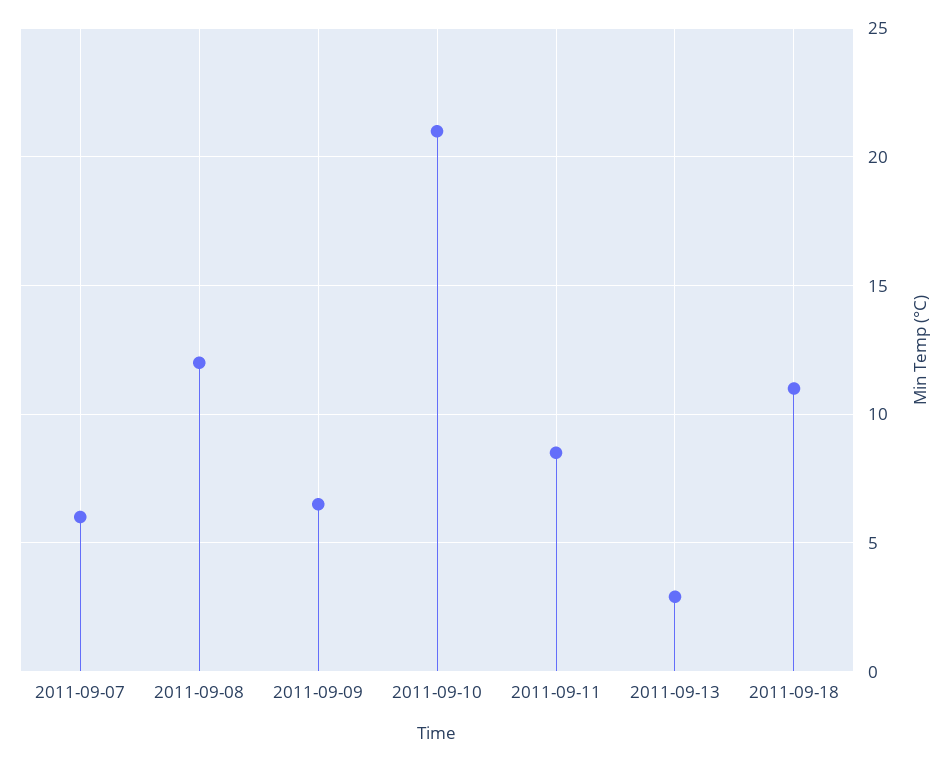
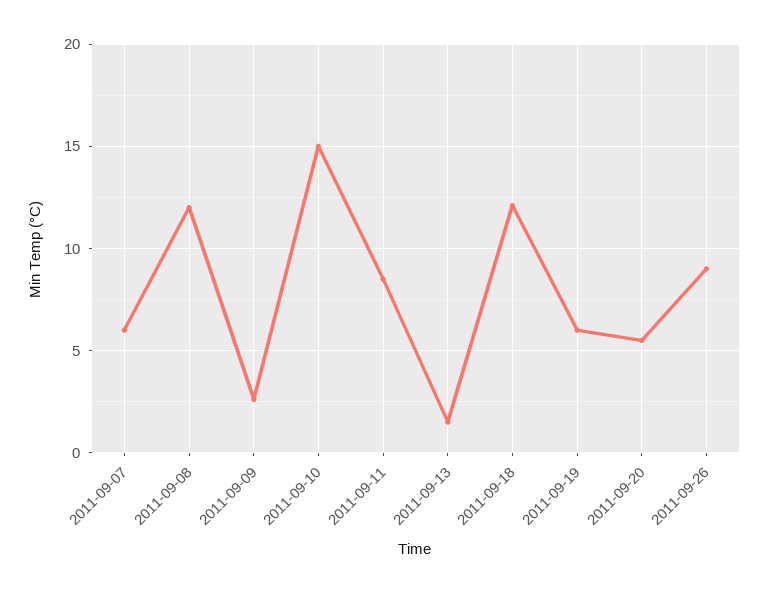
2011-09-09: 6.5 -> 2.5
2011-09-10: 21 -> 15
2011-09-13: 3 -> 1.5
2011-09-18: 11 -> 12
2011-09-19: none -> 6
2011-09-20: none -> 5.5
2011-09-26: none -> 9

